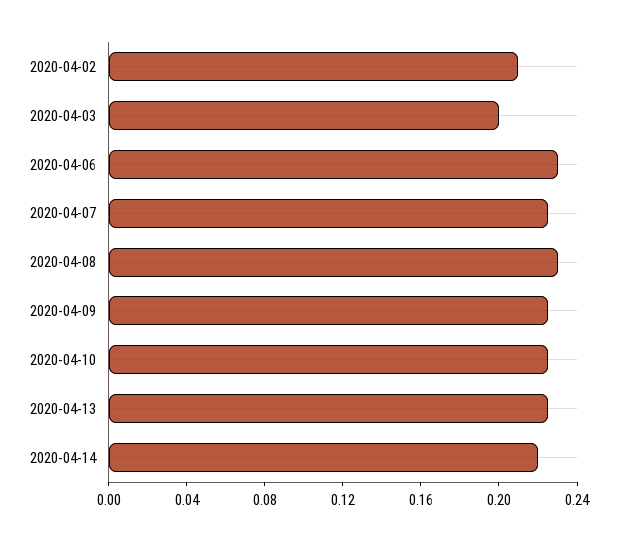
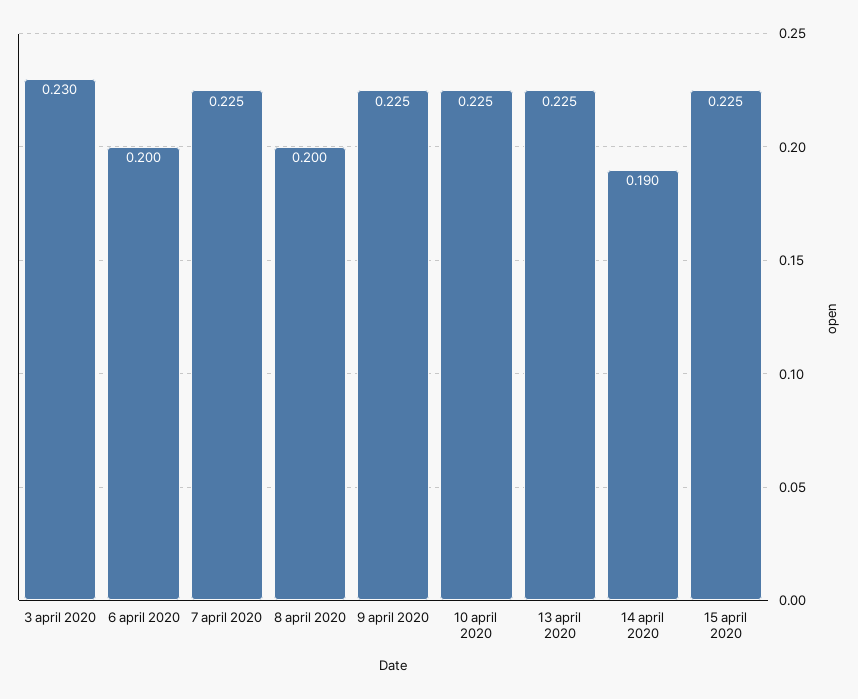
2020-04-02: 0.21 -> none
2020-04-03: 0.2 -> 0.23
2020-04-06: 0.23 -> 0.2
2020-04-08: 0.23 -> 0.2
2020-04-14: 0.22 -> 0.19
15 april 2020: none -> 0.225

